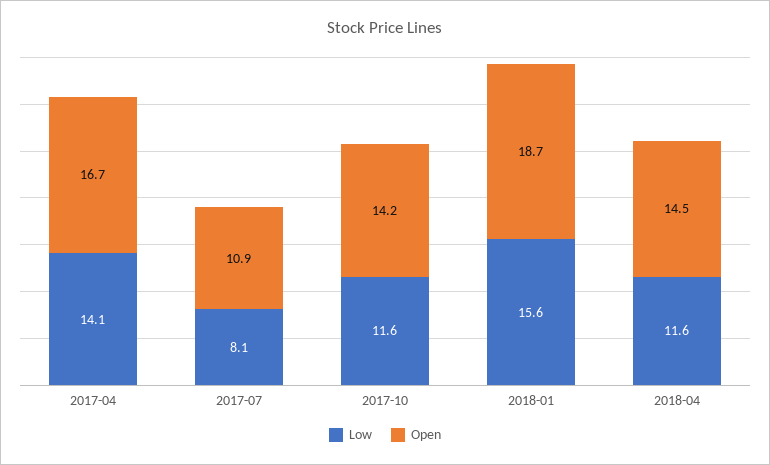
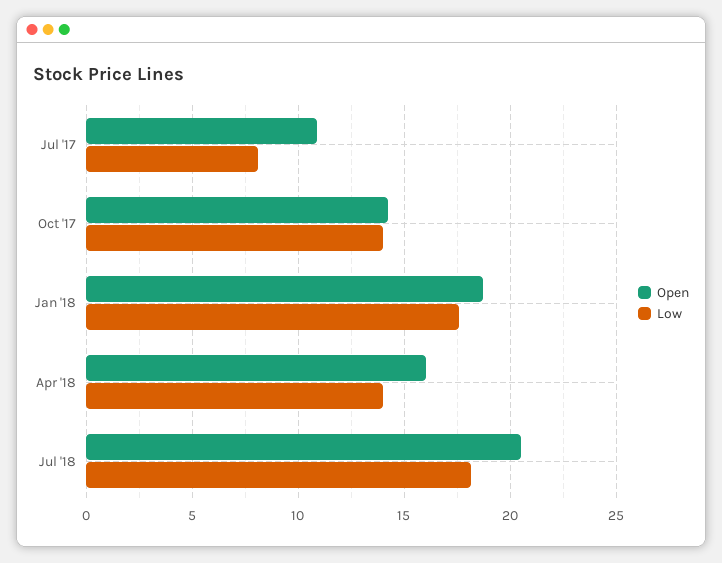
Low, 2017-04: 14.1 -> none
Open, 2017-04: 16.7 -> none
Low, 2017-10: 11.6 -> 14
Low, 2018-01: 15.6 -> 17.5
Low, 2018-04: 11.6 -> 14
Open, 2018-04: 14.5 -> 16
Open, Jul '18: none -> 20.5
Low, Jul '18: none -> 18

